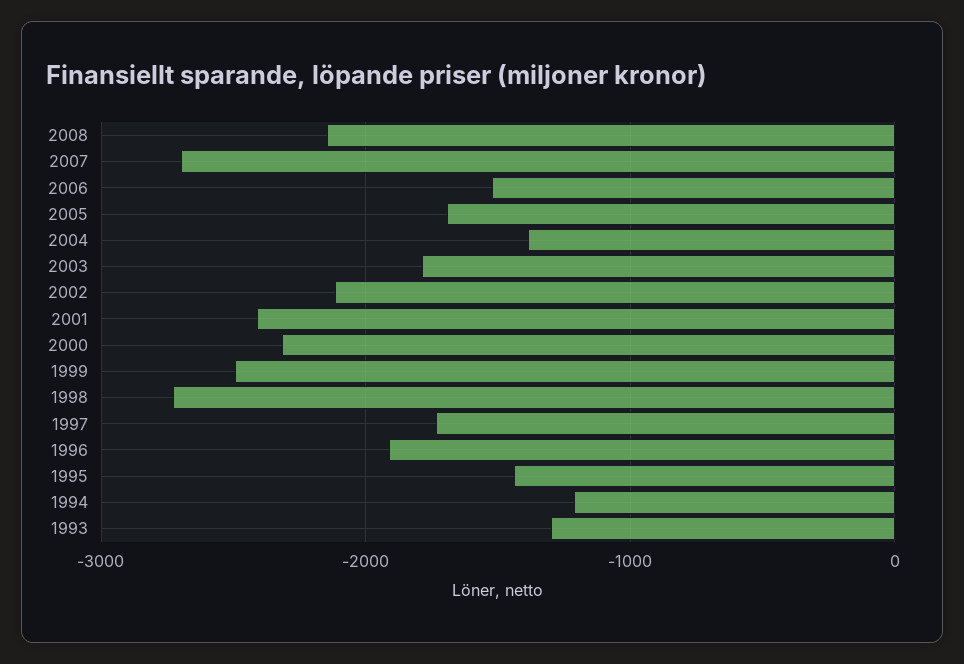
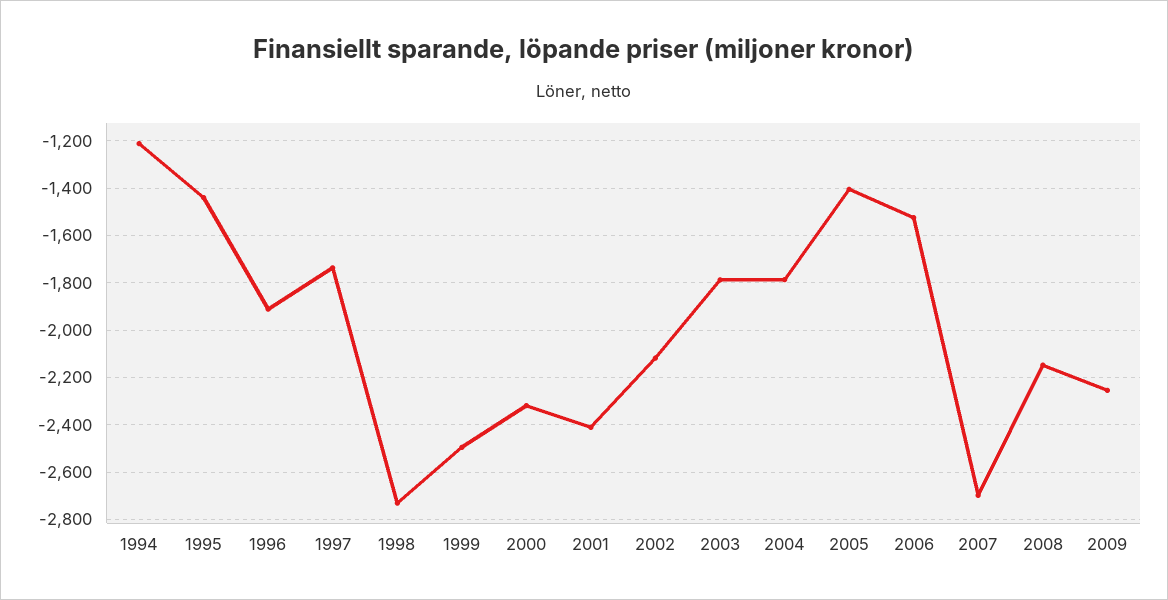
2005: -1700 -> -1400
2004: -1400 -> -1800
1993: -1300 -> none
2009: none -> -2250

